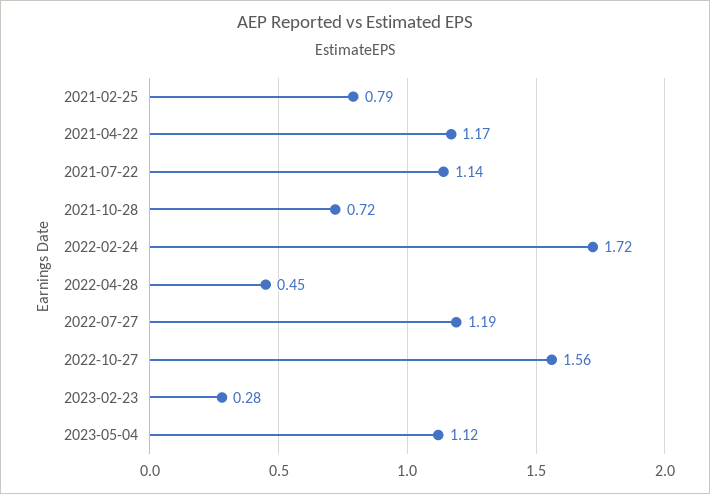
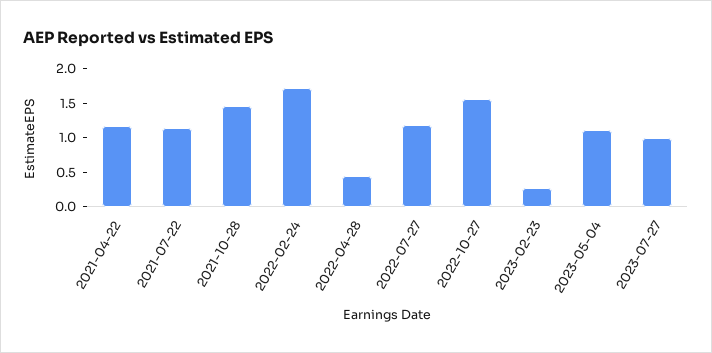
2021-02-25: 0.79 -> none
2021-10-28: 0.72 -> 1.5
2023-07-27: none -> 1

